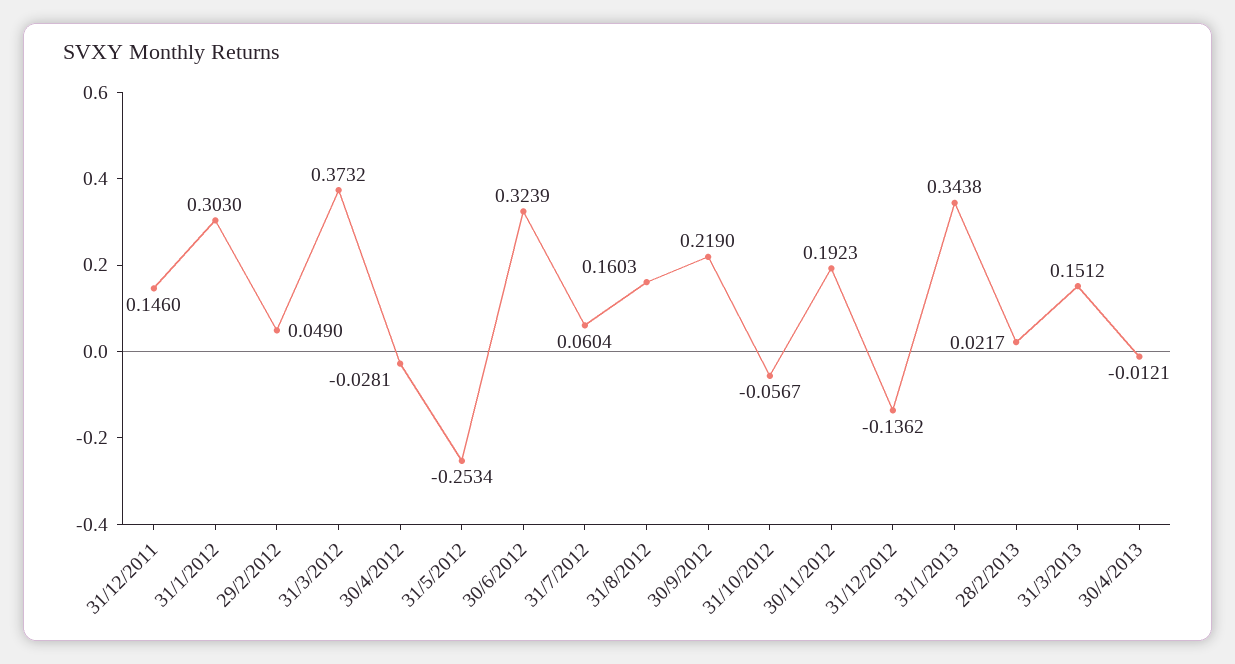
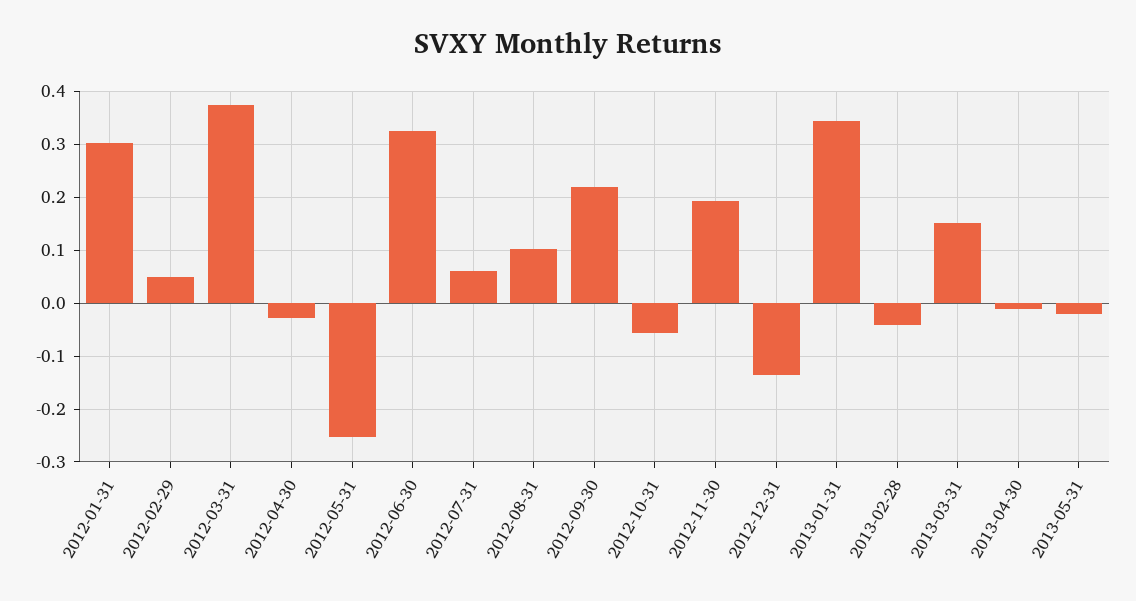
31/12/2011: 0.146 -> none
31/8/2012: 0.1603 -> 0.1
28/2/2013: 0.0217 -> -0.04
2013-05-31: none -> -0.02

